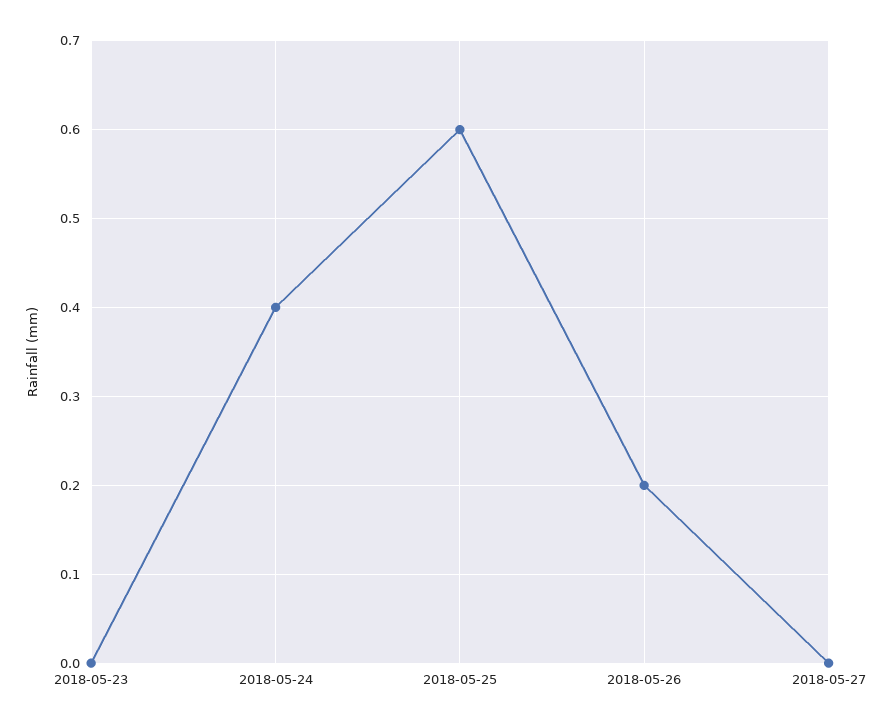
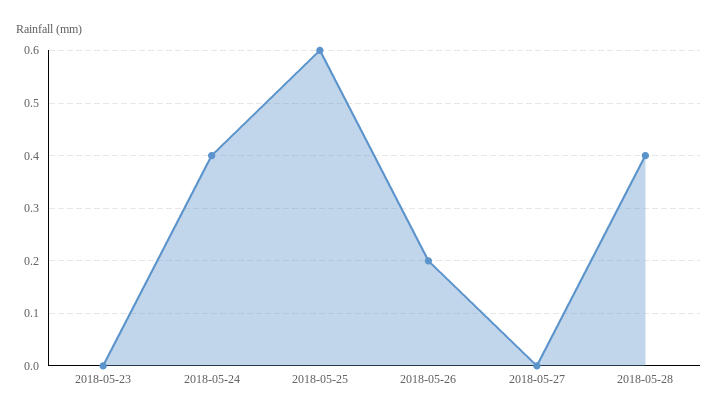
2018-05-28: none -> 0.4

